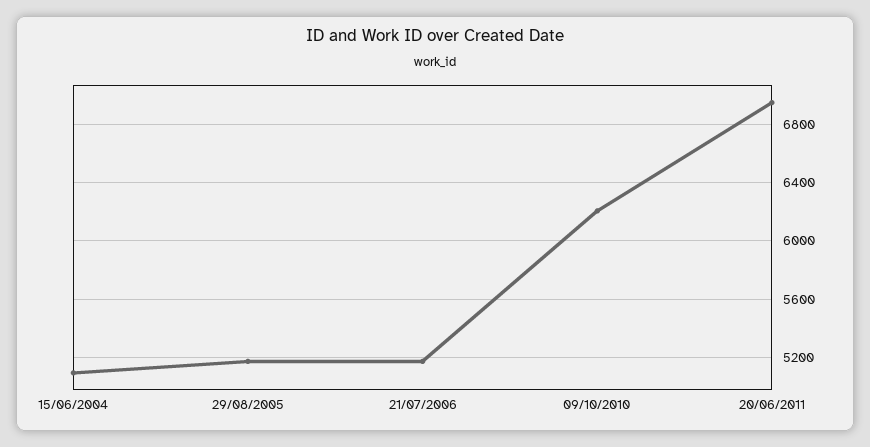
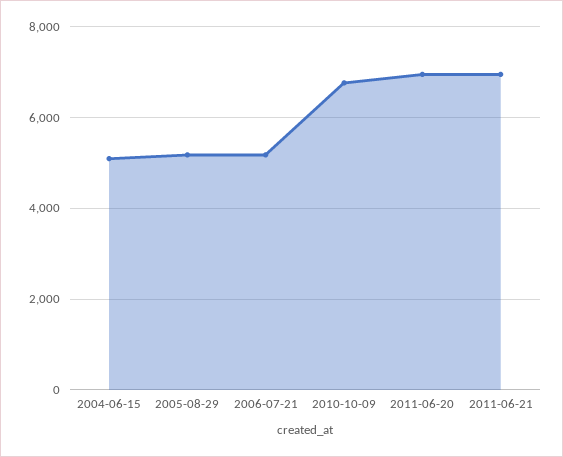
09/10/2010: 6200 -> 6800
2011-06-21: none -> 7000

